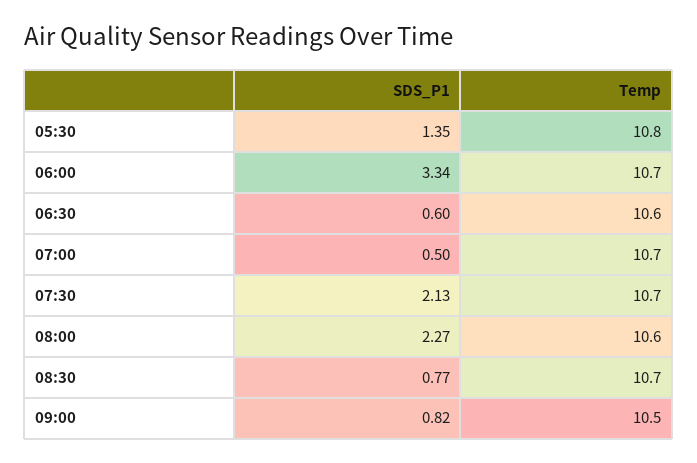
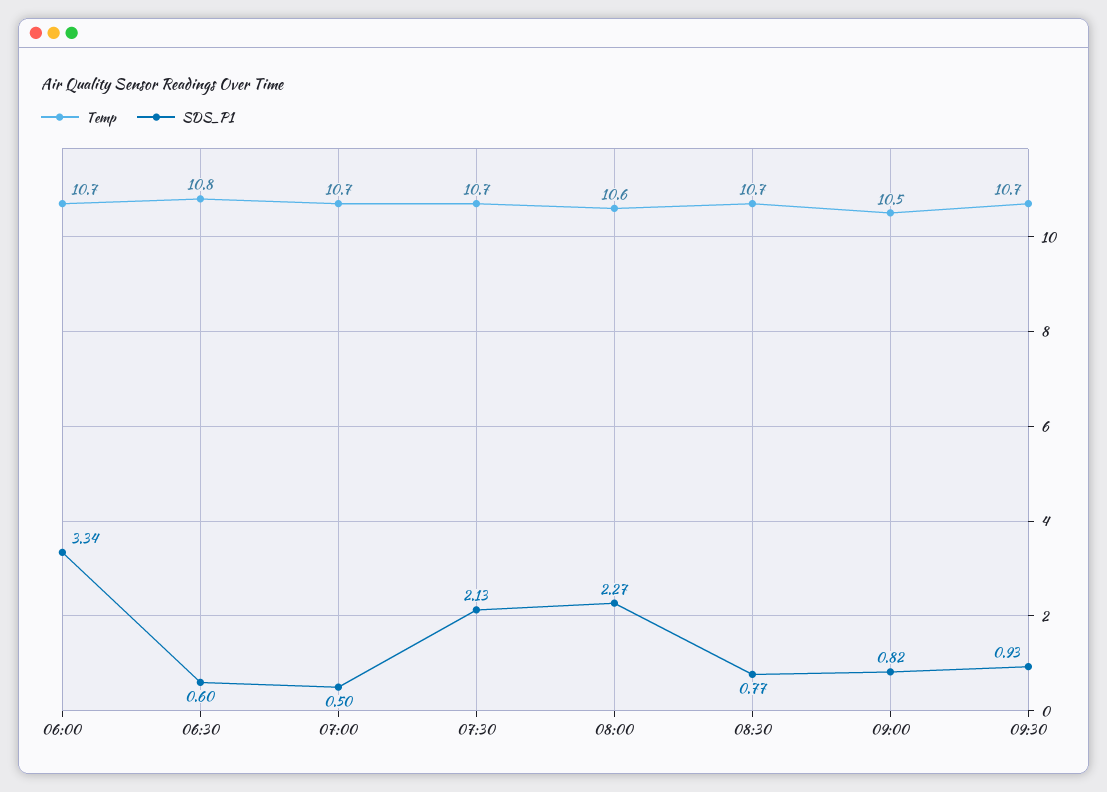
SDS_P1, 05:30: 1.35 -> none
Temp, 05:30: 10.8 -> none
Temp, 06:30: 10.6 -> 10.8
Temp, 09:30: none -> 10.7
SDS_P1, 09:30: none -> 0.93

